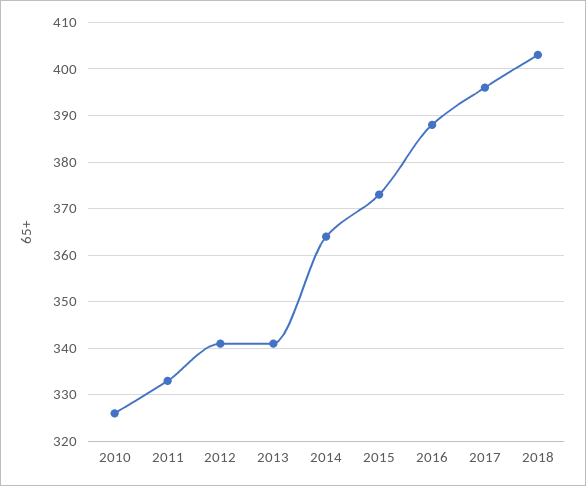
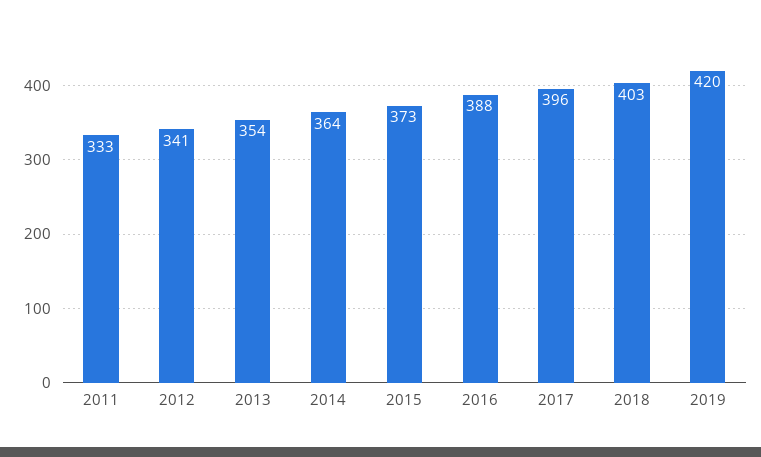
2010: 325 -> none
2013: 340 -> 354
2019: none -> 420

